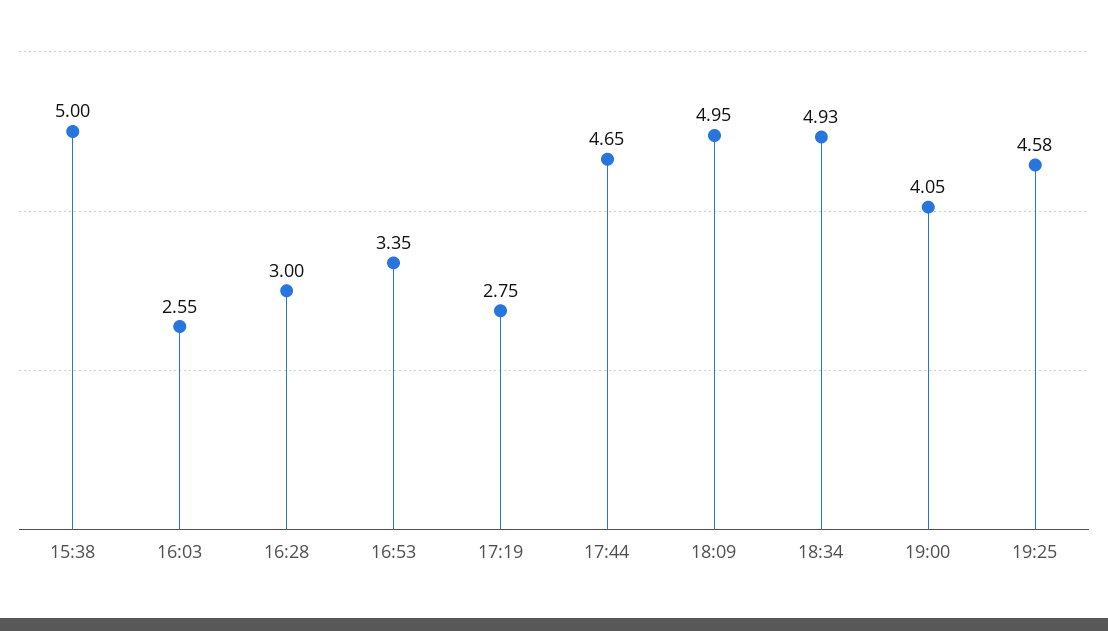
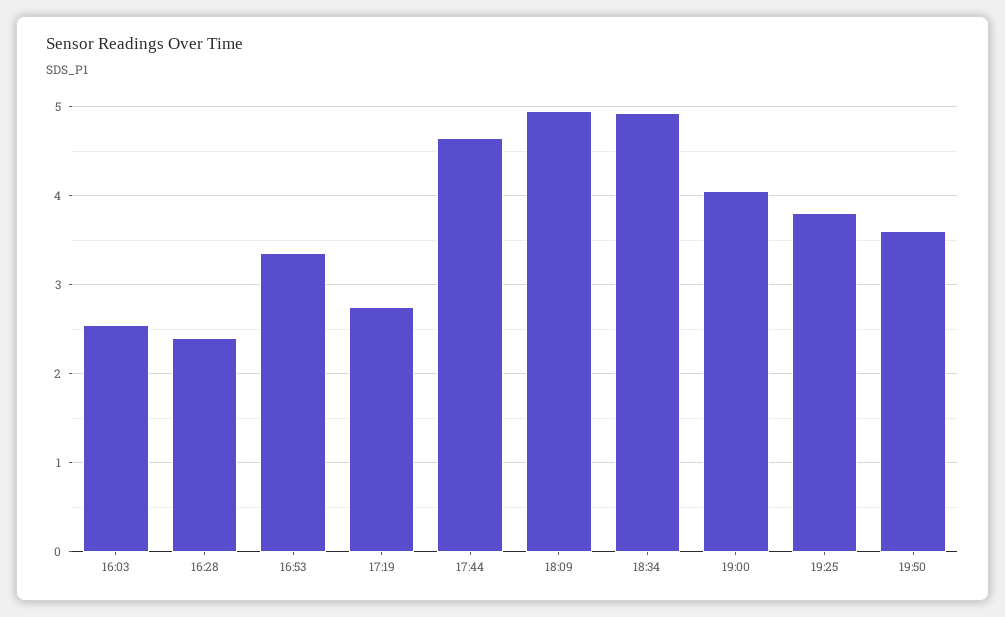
15:38: 5 -> none
16:28: 3 -> 2.4
19:25: 4.58 -> 3.8
19:50: none -> 3.6

